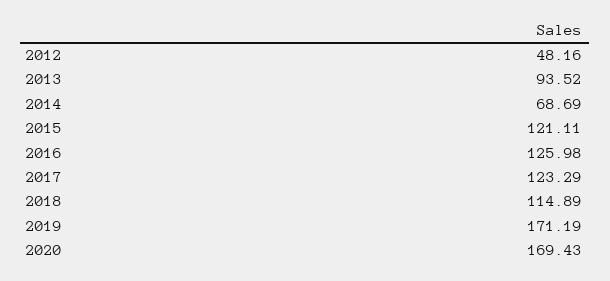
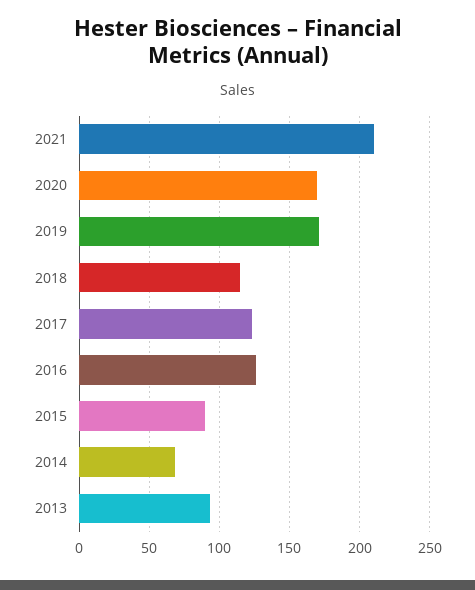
2012: 48.16 -> none
2015: 121.11 -> 90
2021: none -> 210

